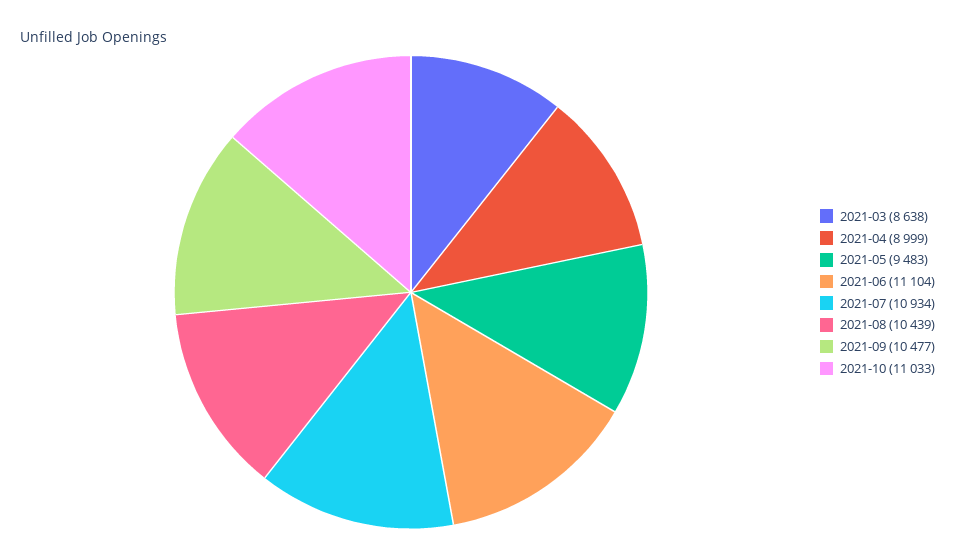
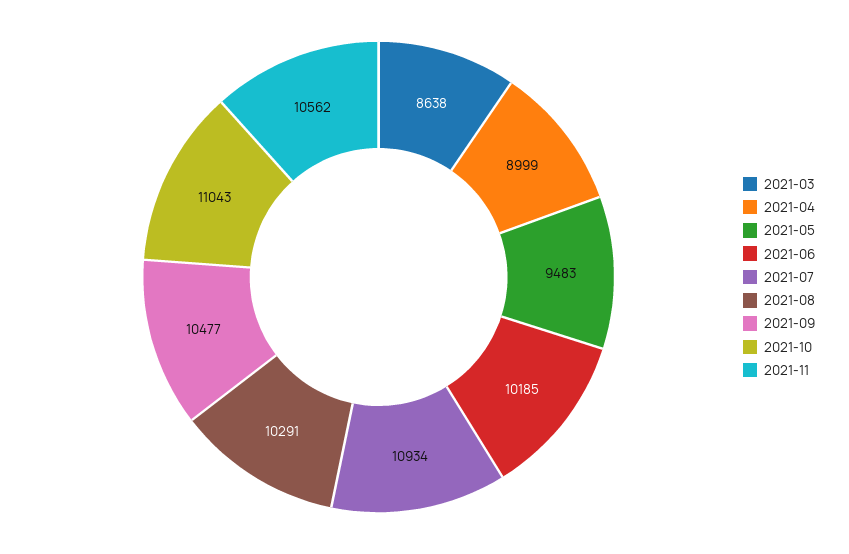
2021-06: 11104 -> 10185
2021-08: 10439 -> 10291
2021-10: 11033 -> 11043
2021-11: none -> 10562

